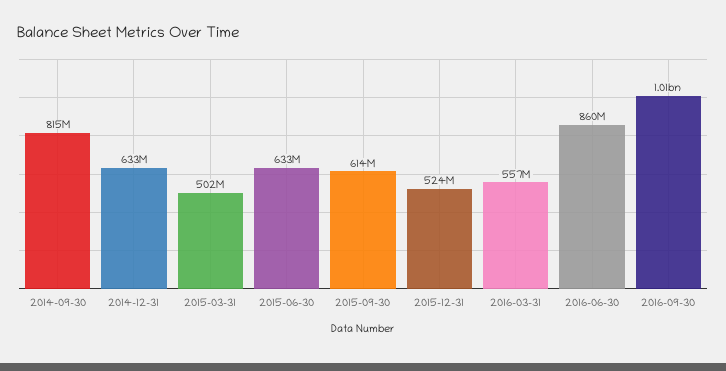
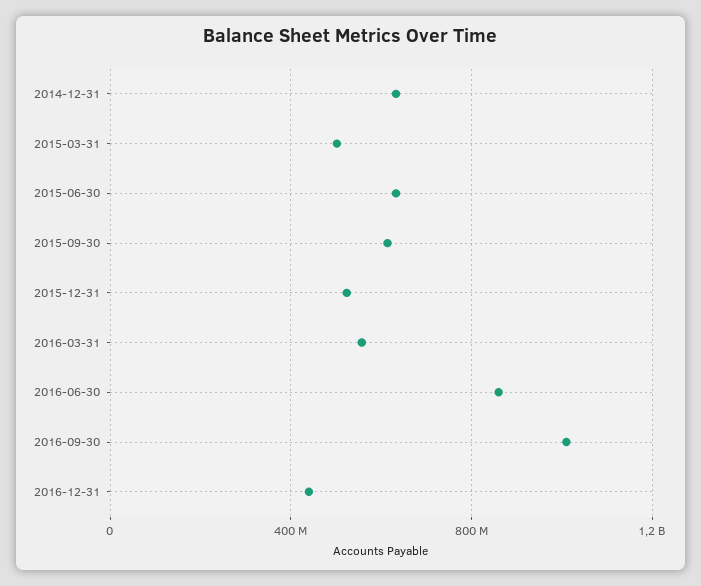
2014-09-30: 815000000 -> none
2016-12-31: none -> 450000000

